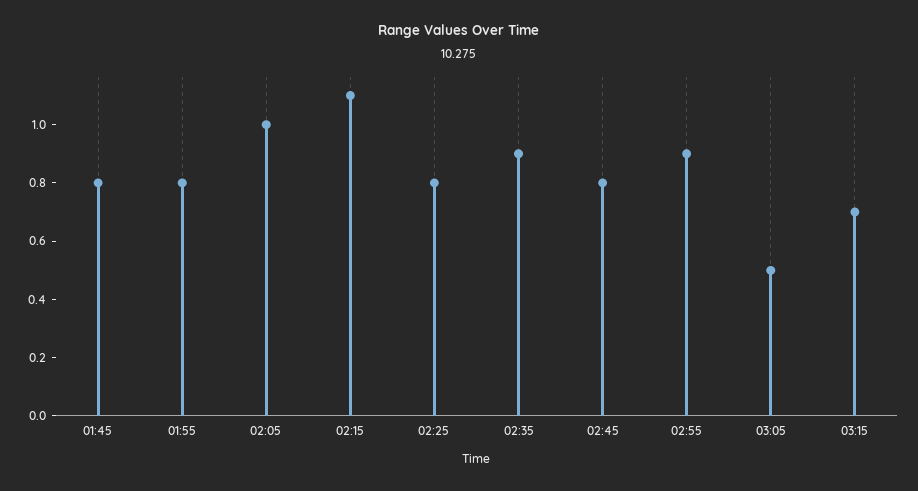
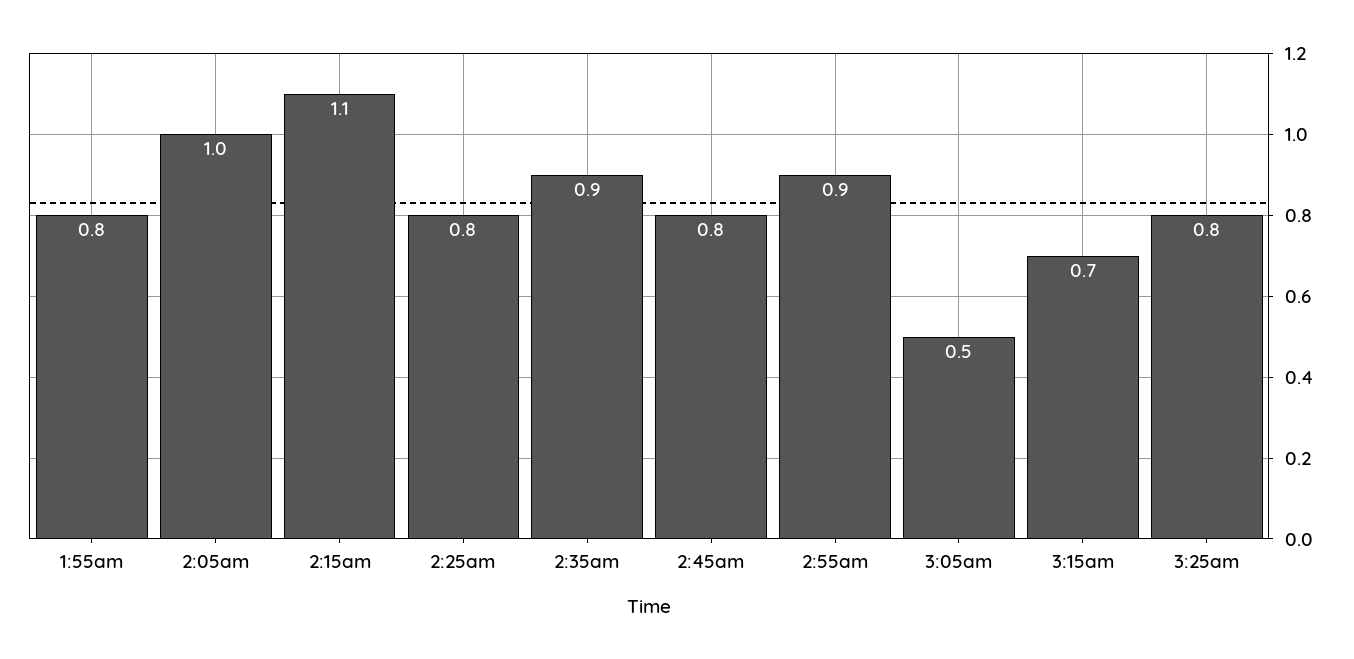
01:45: 0.8 -> none
3:25am: none -> 0.8

